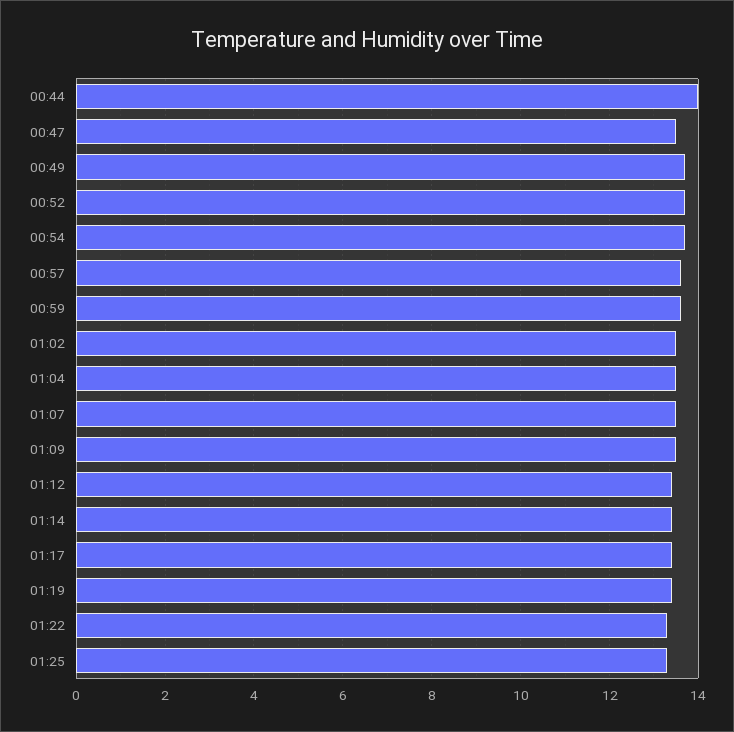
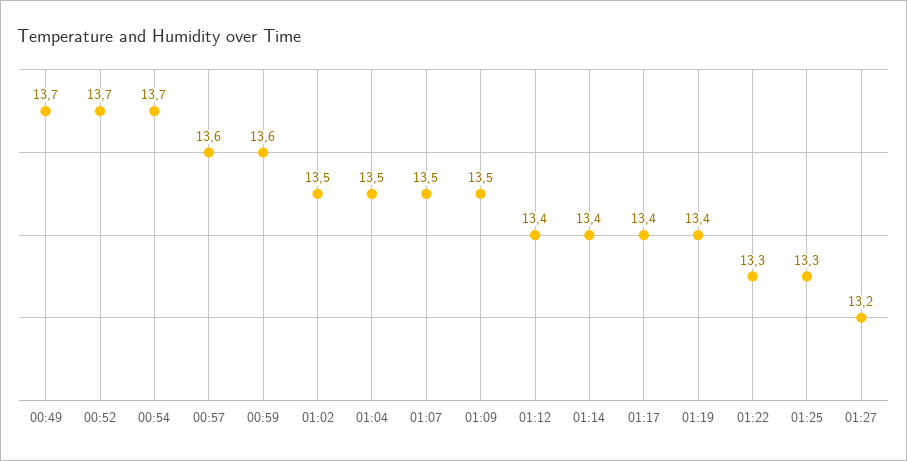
00:44: 14 -> none
00:47: 13.5 -> none
01:27: none -> 13.2

